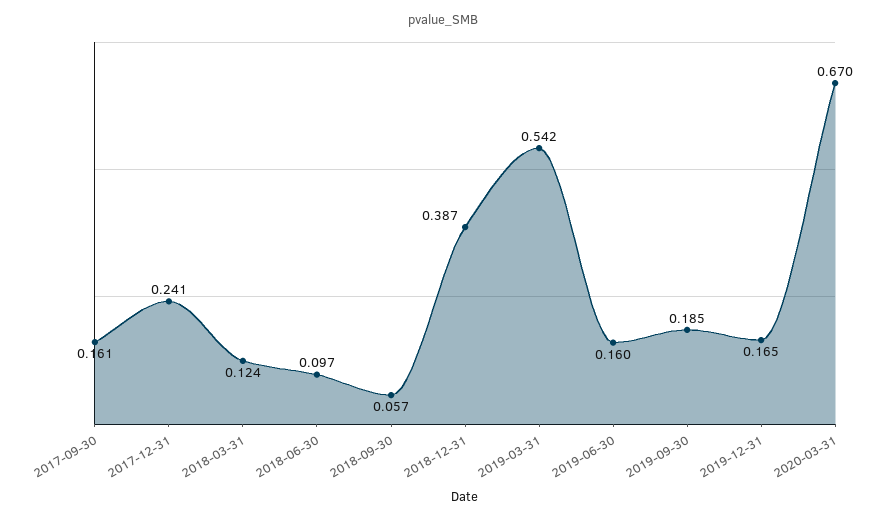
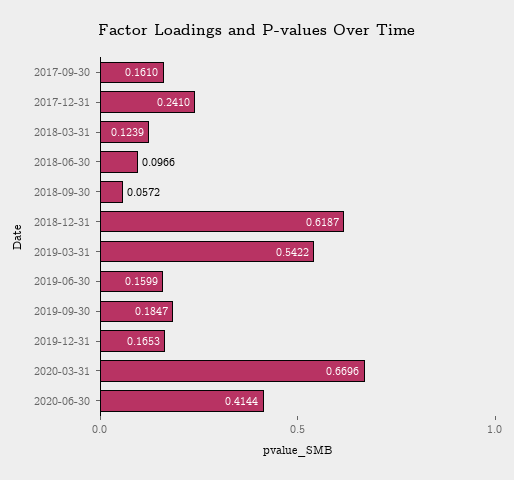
2018-12-31: 0.387 -> 0.6187
2020-06-30: none -> 0.4144

